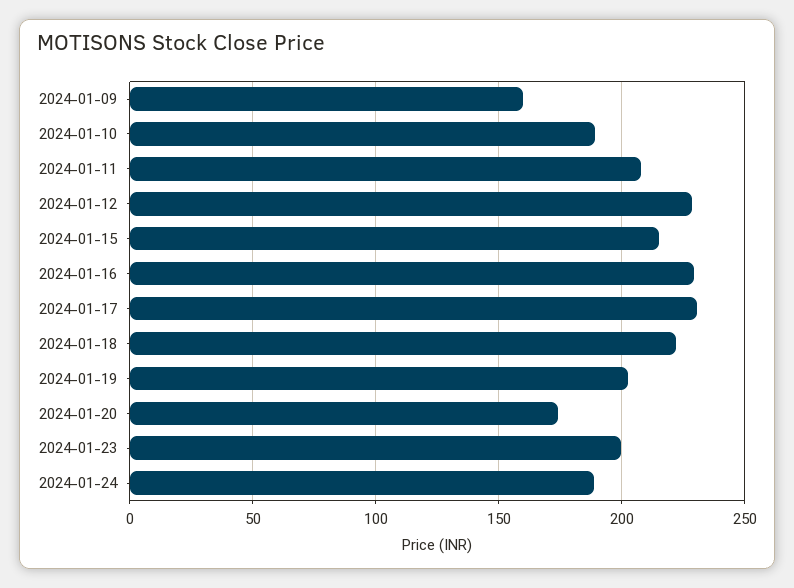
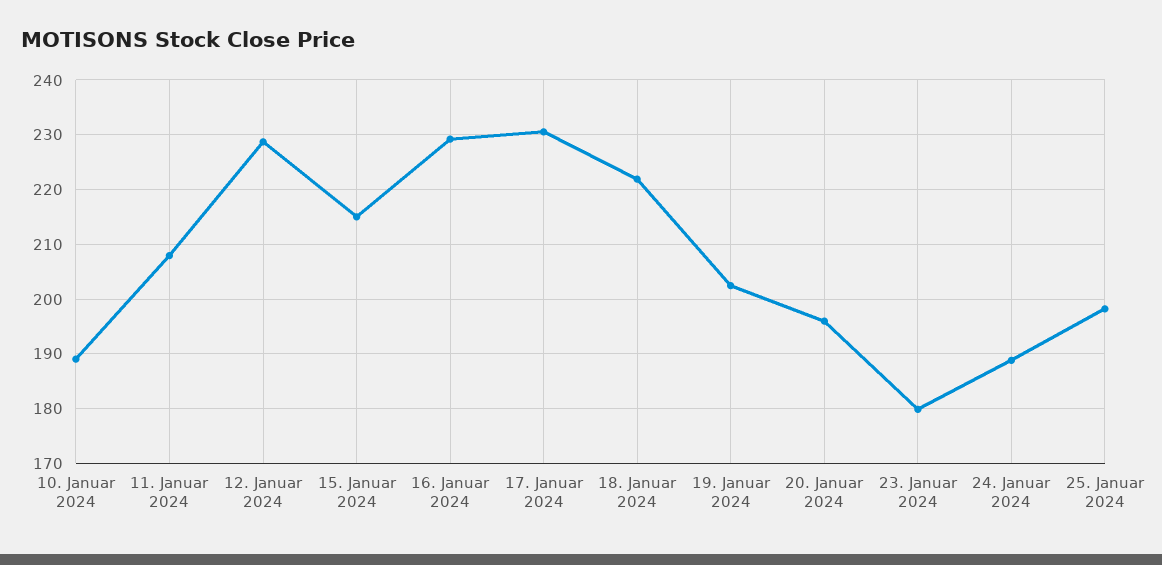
2024-01-09: 160 -> none
2024-01-20: 175 -> 196
2024-01-23: 200 -> 180
25. Januar 2024: none -> 198

